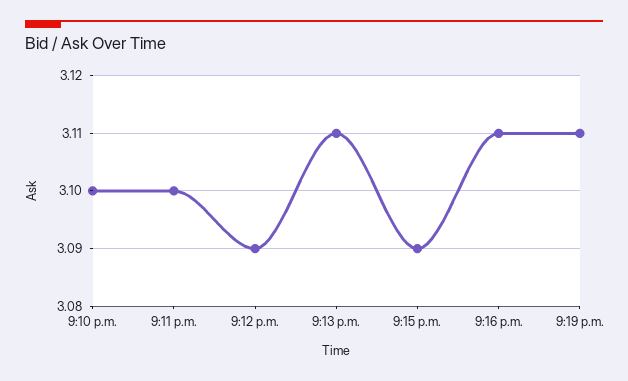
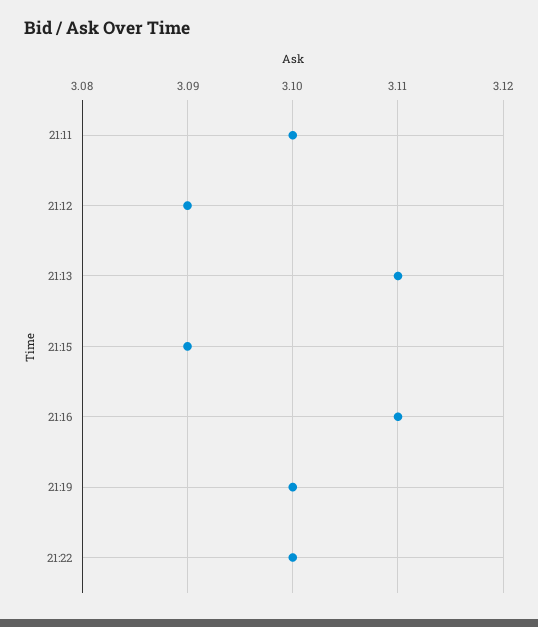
9:10 p.m.: 3.1 -> none
9:19 p.m.: 3.11 -> 3.1
21:22: none -> 3.1

